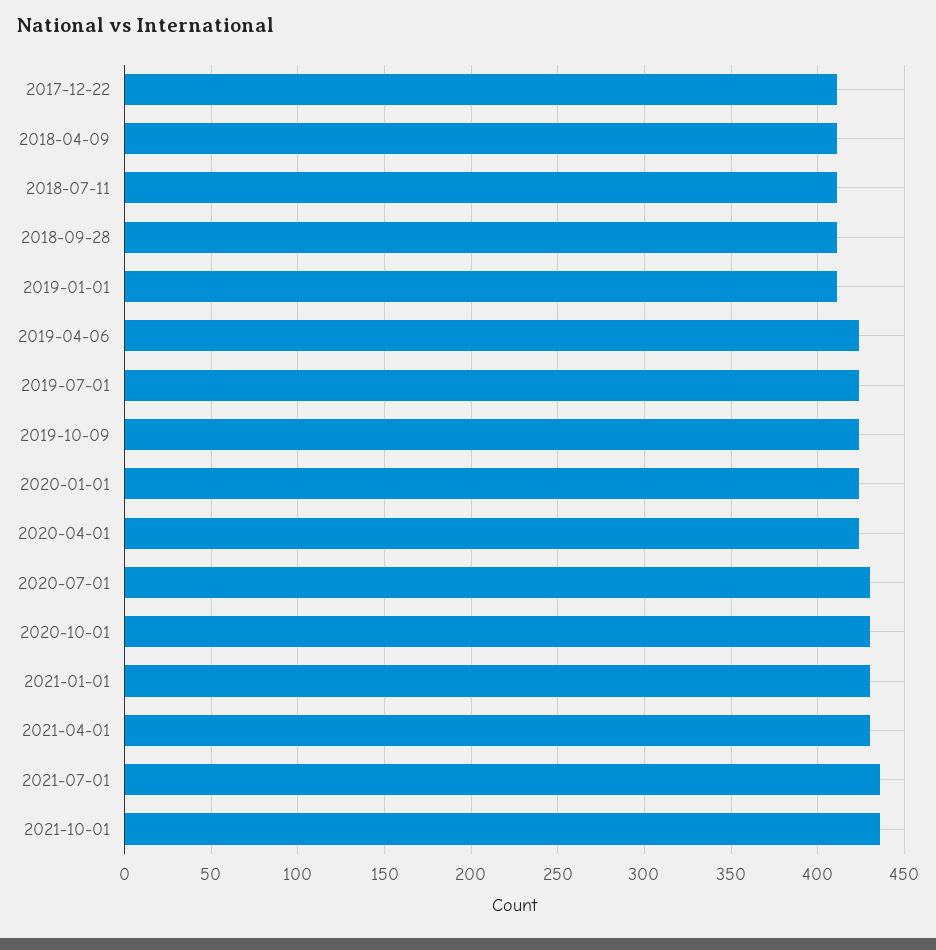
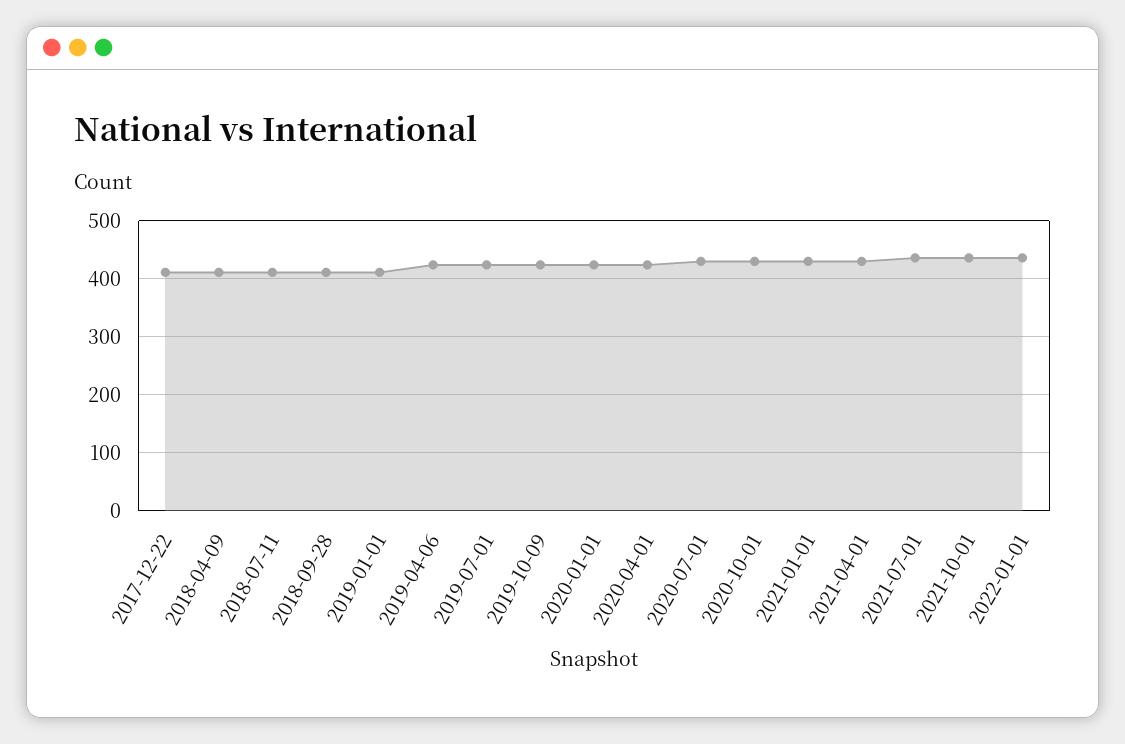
2022-01-01: none -> 440

